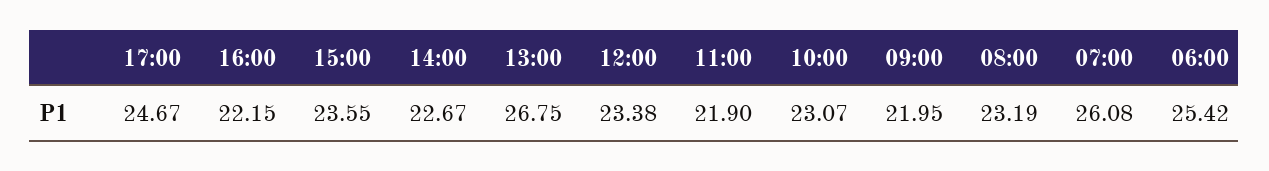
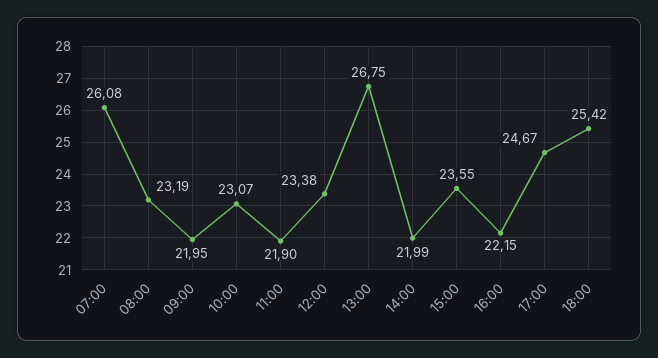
14:00: 22.67 -> 21.99
06:00: 25.42 -> none
18:00: none -> 25.42

